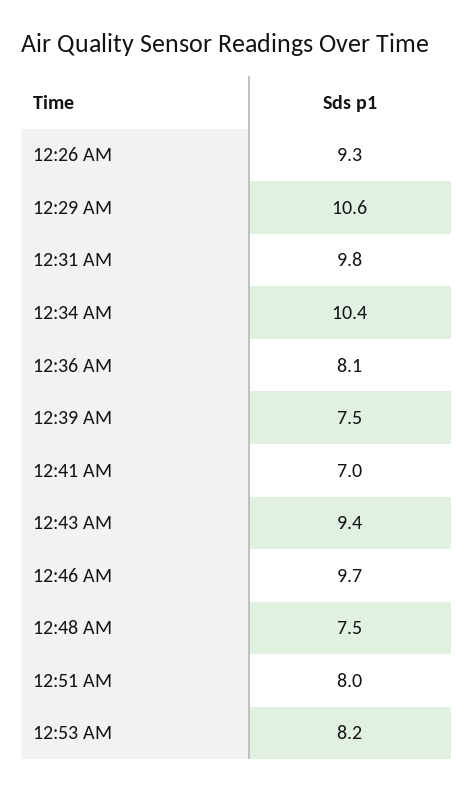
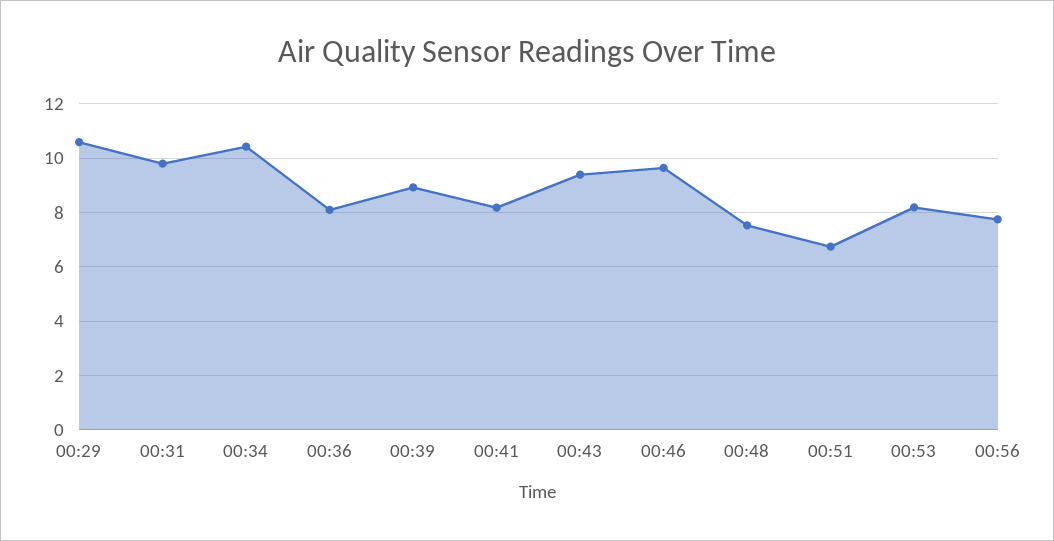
12:26 AM: 9.3 -> none
12:39 AM: 7.5 -> 9
12:41 AM: 7 -> 8.25
12:51 AM: 8 -> 6.75
00:56: none -> 7.75

